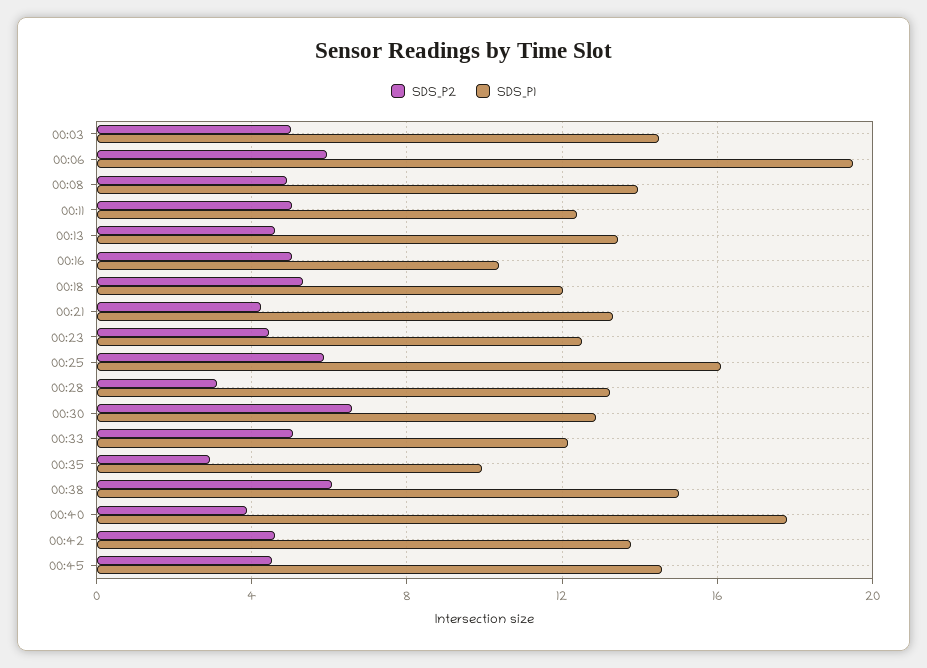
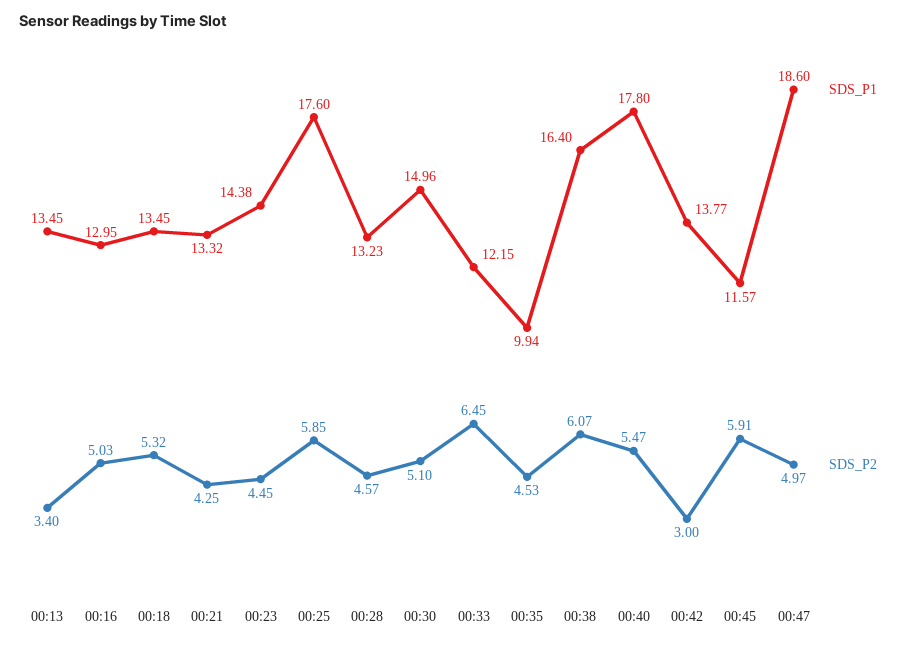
SDS_P2, 00:03: 5 -> none
SDS_P1, 00:03: 14.5 -> none
SDS_P2, 00:06: 6 -> none
SDS_P1, 00:06: 19.5 -> none
SDS_P2, 00:08: 5 -> none
SDS_P1, 00:08: 14 -> none
SDS_P2, 00:11: 5 -> none
SDS_P1, 00:11: 12.5 -> none
SDS_P2, 00:13: 4.5 -> 3.4
SDS_P1, 00:16: 10.5 -> 12.95
SDS_P1, 00:18: 12 -> 13.45
SDS_P1, 00:23: 12.5 -> 14.38
SDS_P1, 00:25: 16 -> 17.6
SDS_P2, 00:28: 3 -> 4.57
SDS_P2, 00:30: 6.5 -> 5.1
SDS_P1, 00:30: 13 -> 14.96
SDS_P2, 00:33: 5 -> 6.45
SDS_P2, 00:35: 3 -> 4.53
SDS_P1, 00:38: 15 -> 16.4
SDS_P2, 00:40: 4 -> 5.47
SDS_P2, 00:42: 4.5 -> 3
SDS_P2, 00:45: 4.5 -> 5.91
SDS_P1, 00:45: 14.5 -> 11.57
SDS_P1, 00:47: none -> 18.6
SDS_P2, 00:47: none -> 4.97

